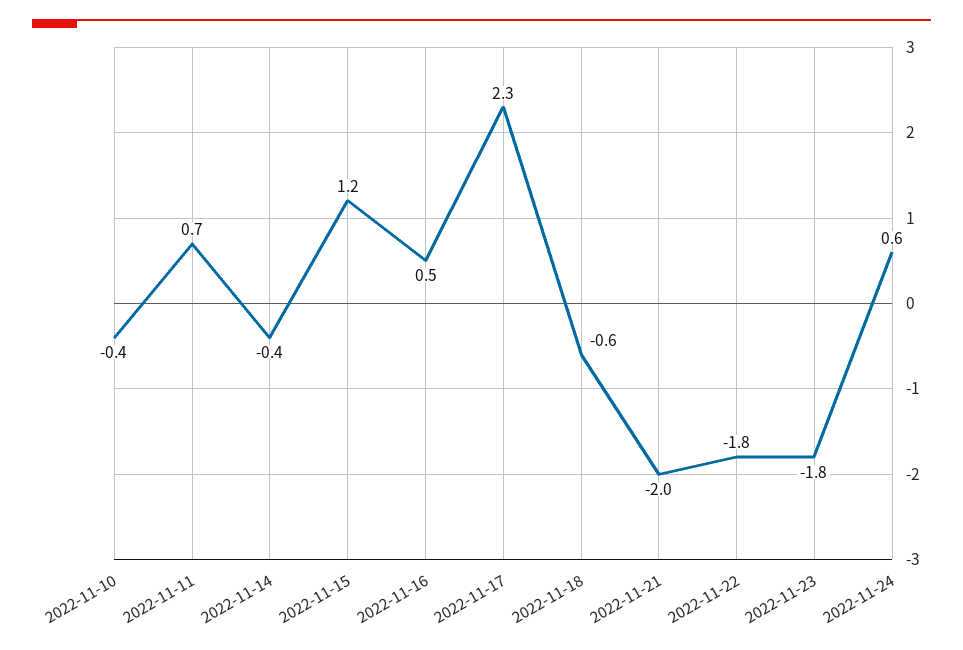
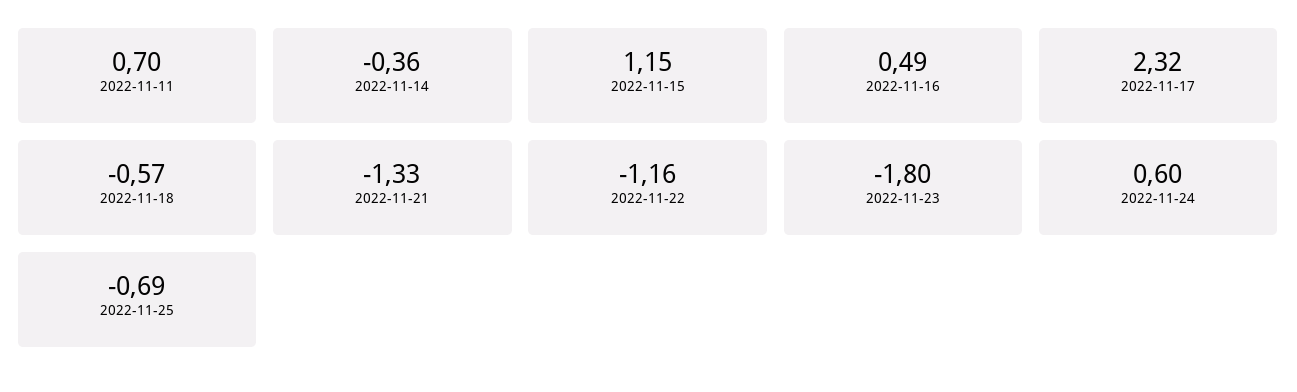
2022-11-10: -0.4 -> none
2022-11-21: -2 -> -1.33
2022-11-22: -1.8 -> -1.16
2022-11-25: none -> -0.69

